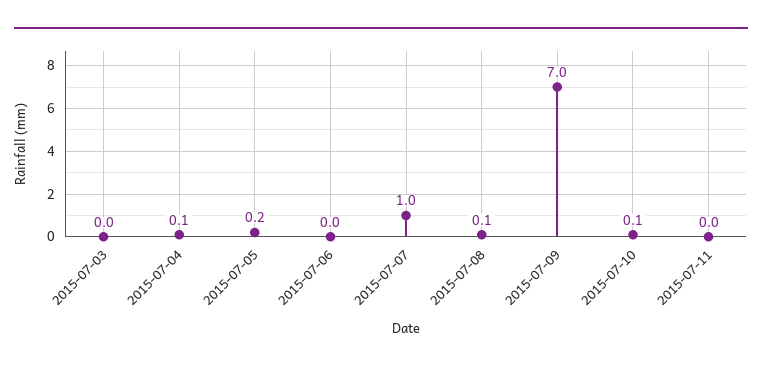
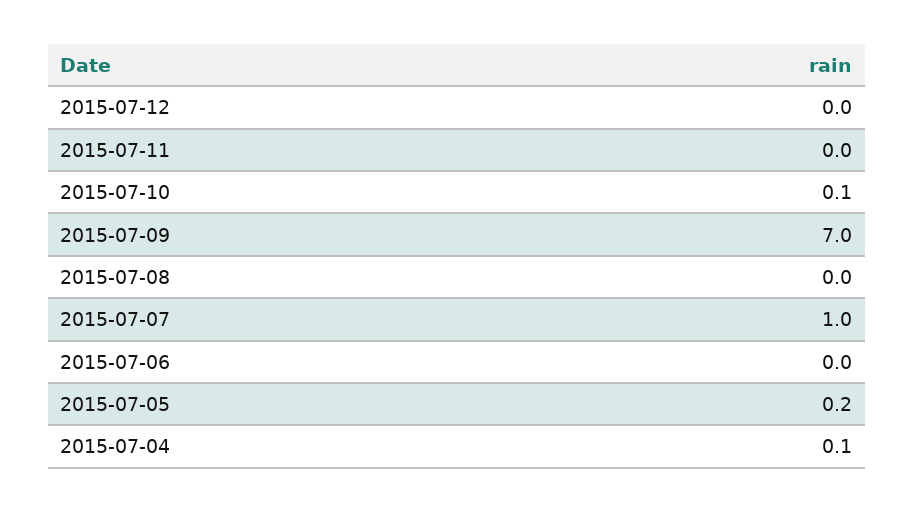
2015-07-03: 0 -> none
2015-07-08: 0.1 -> 0
2015-07-12: none -> 0

